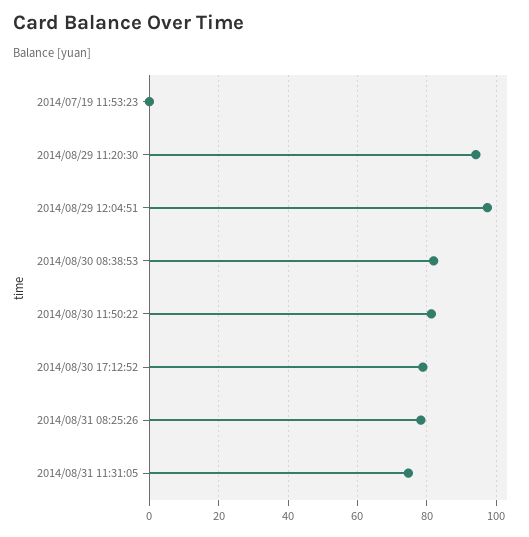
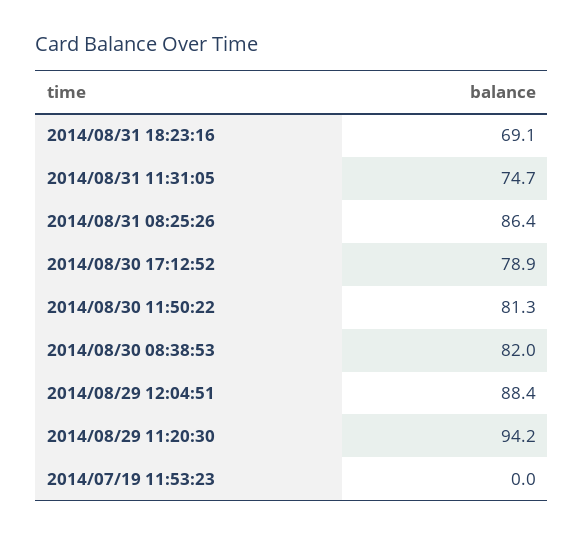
2014/08/29 12:04:51: 98 -> 88.4
2014/08/31 08:25:26: 78 -> 86.4
2014/08/31 18:23:16: none -> 69.1

